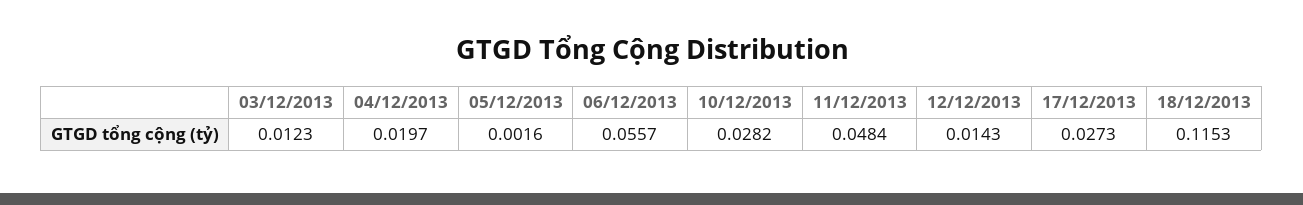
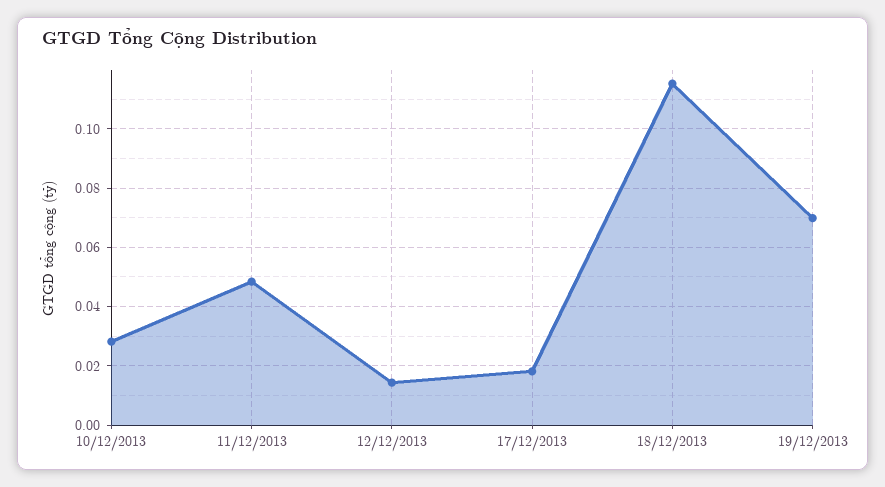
03/12/2013: 0.0123 -> none
04/12/2013: 0.0197 -> none
05/12/2013: 0.0016 -> none
06/12/2013: 0.0557 -> none
17/12/2013: 0.0273 -> 0.0175
19/12/2013: none -> 0.07

